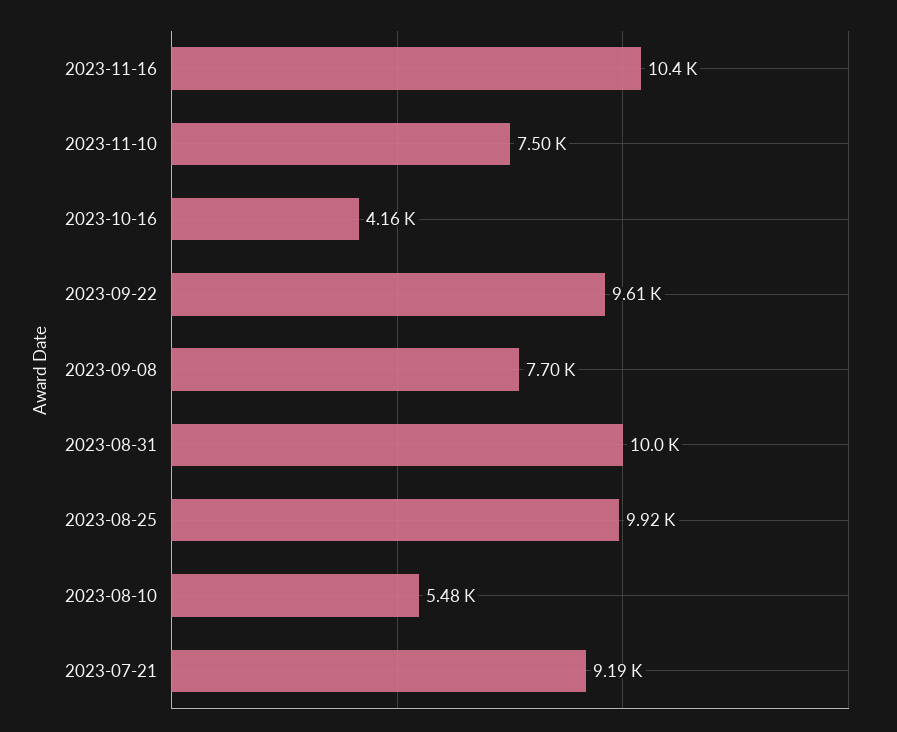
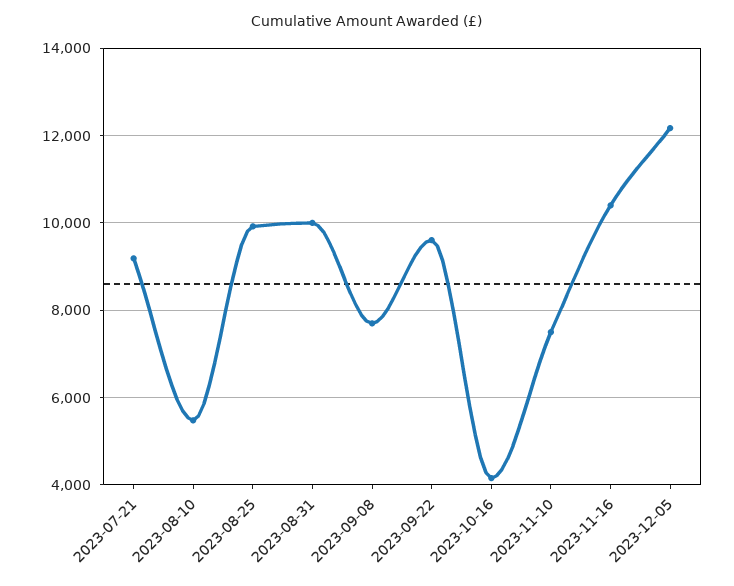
2023-12-05: none -> 12200

